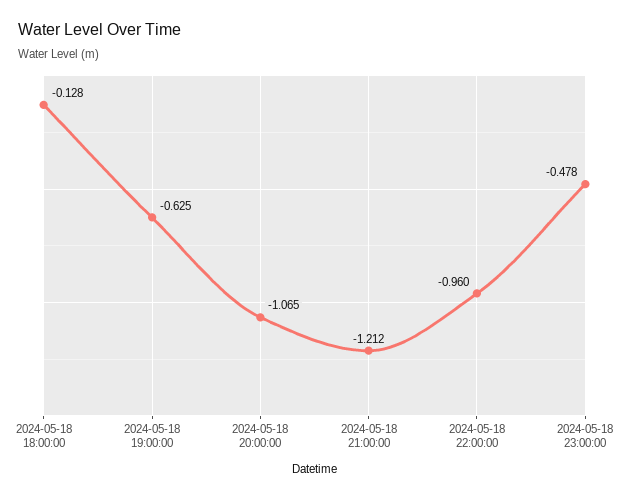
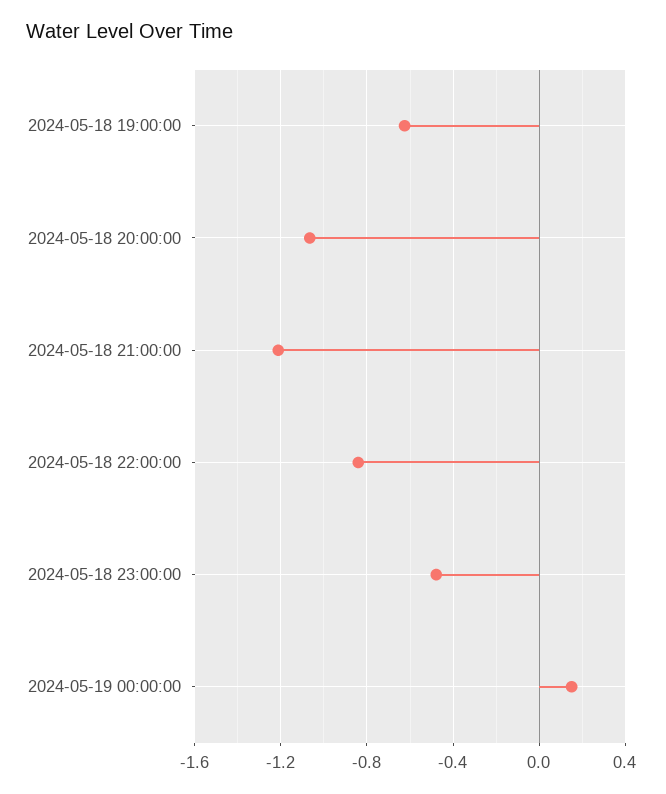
2024-05-18 18:00:00: -0.128 -> none
2024-05-18 22:00:00: -0.96 -> -0.85
2024-05-19 00:00:00: none -> 0.15

